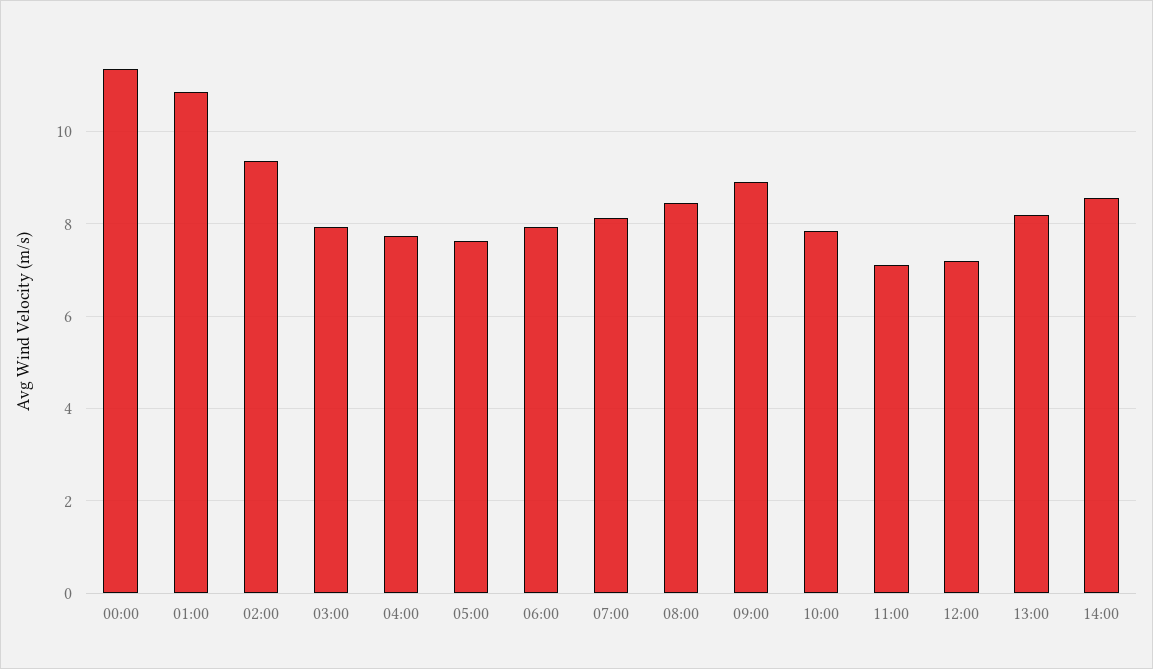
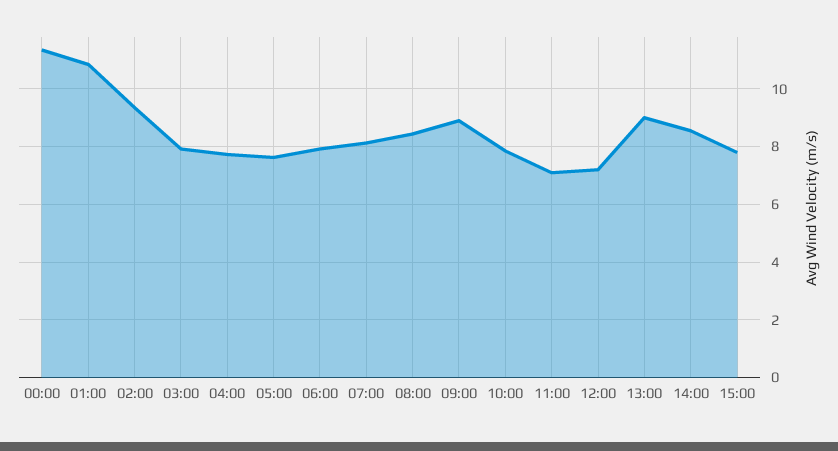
13:00: 8.2 -> 9
15:00: none -> 7.75

